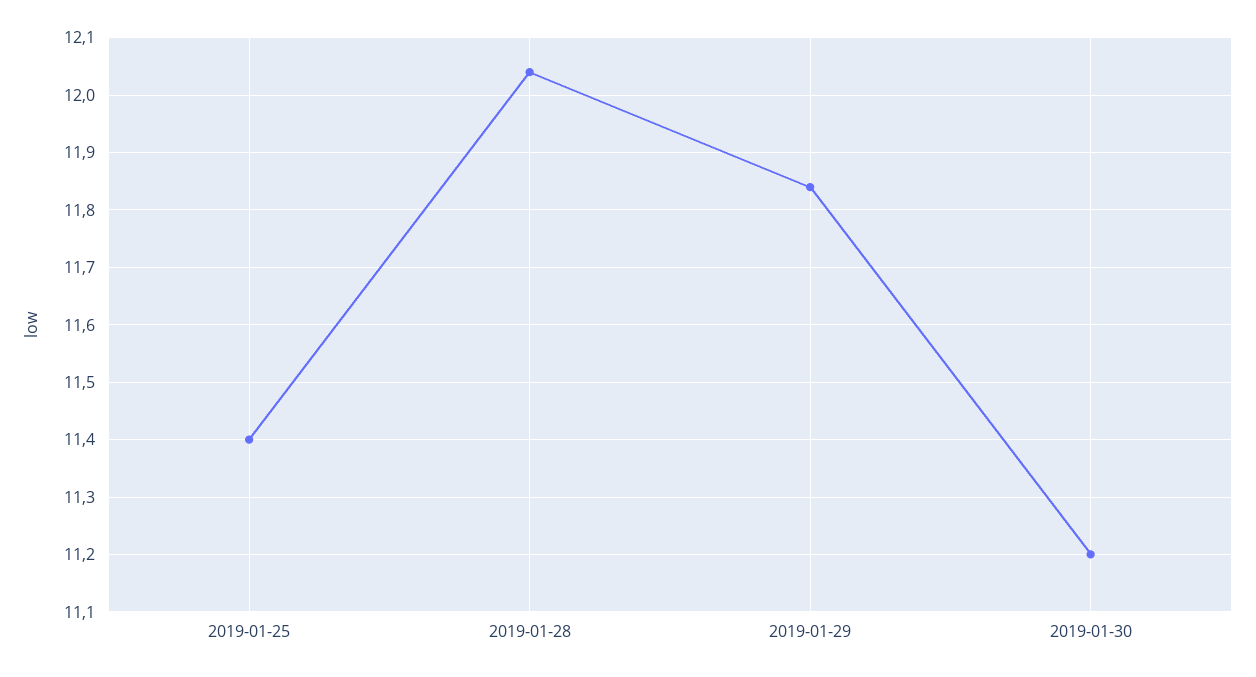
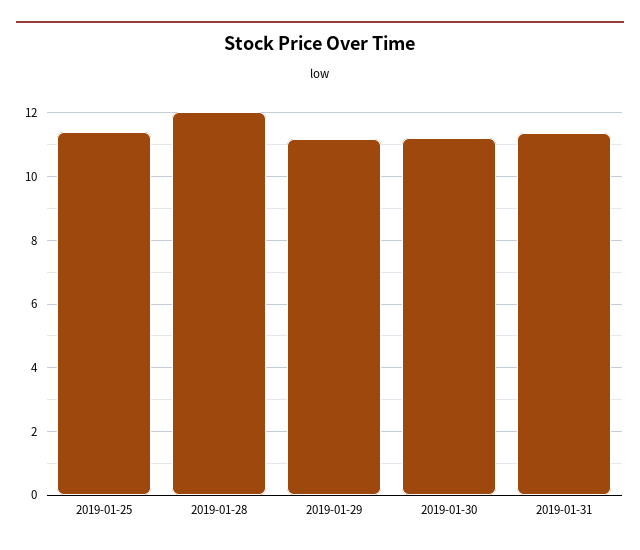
2019-01-29: 11.85 -> 11.2
2019-01-31: none -> 11.4

